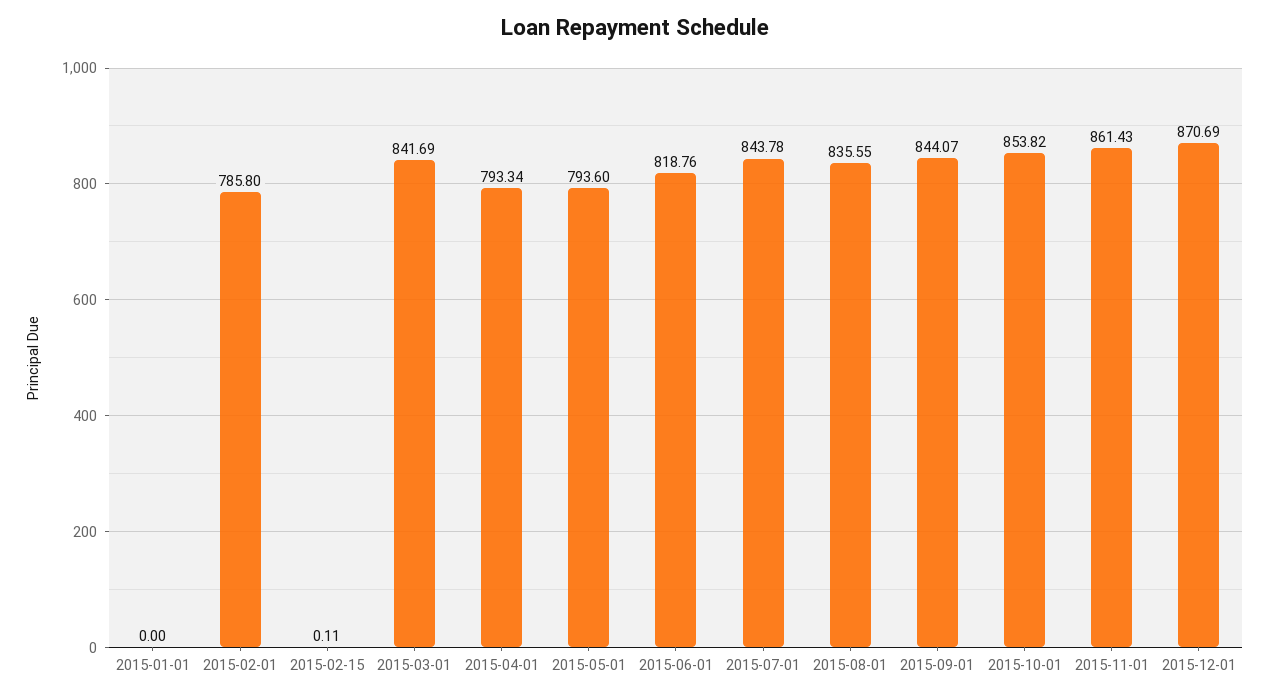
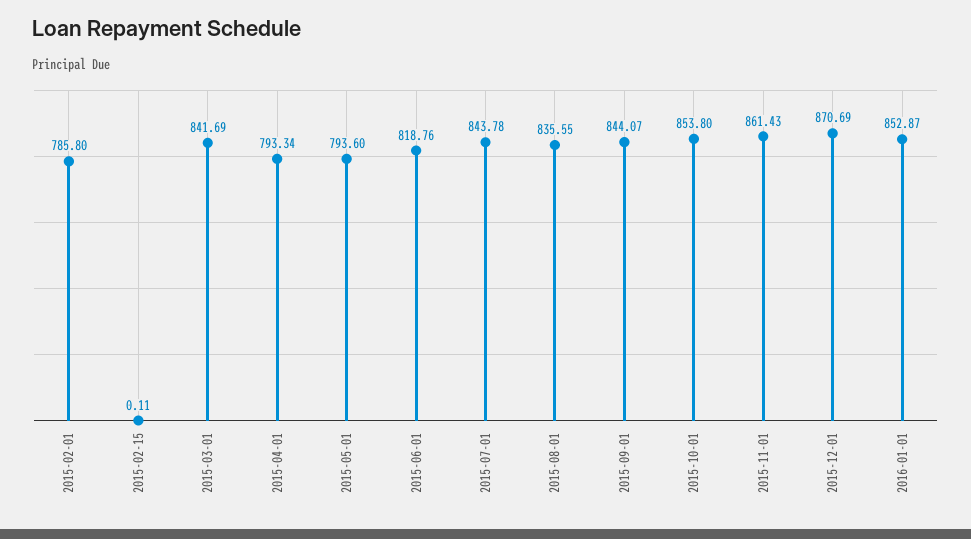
2015-01-01: 0 -> none
2015-10-01: 853.82 -> 853.8
2016-01-01: none -> 852.87

